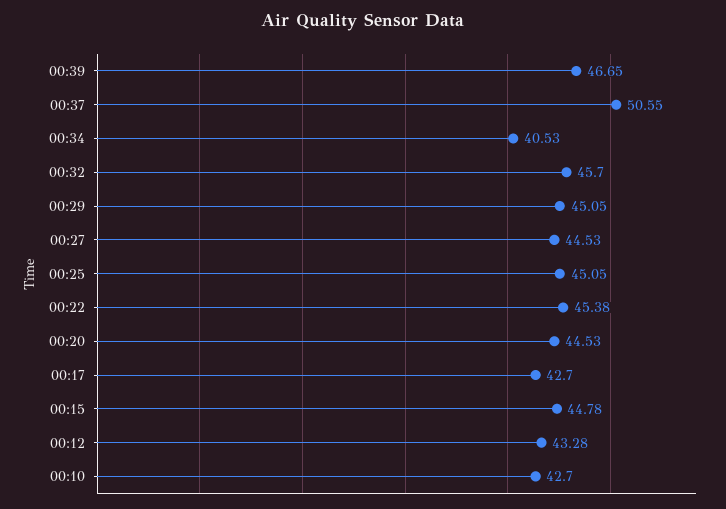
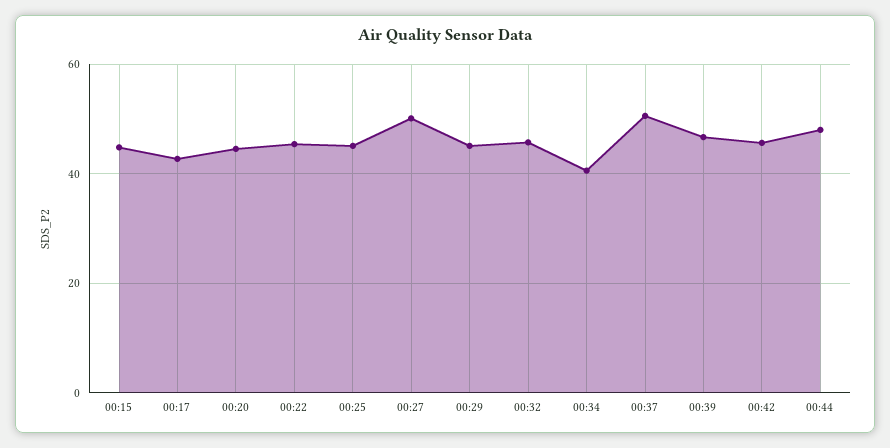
00:27: 44.53 -> 50
00:12: 43.28 -> none
00:10: 42.7 -> none
00:42: none -> 46
00:44: none -> 48

